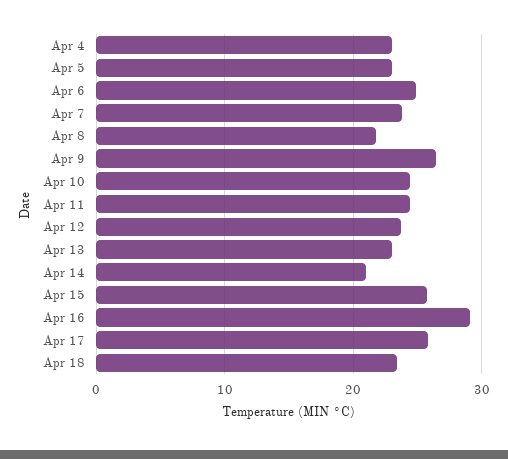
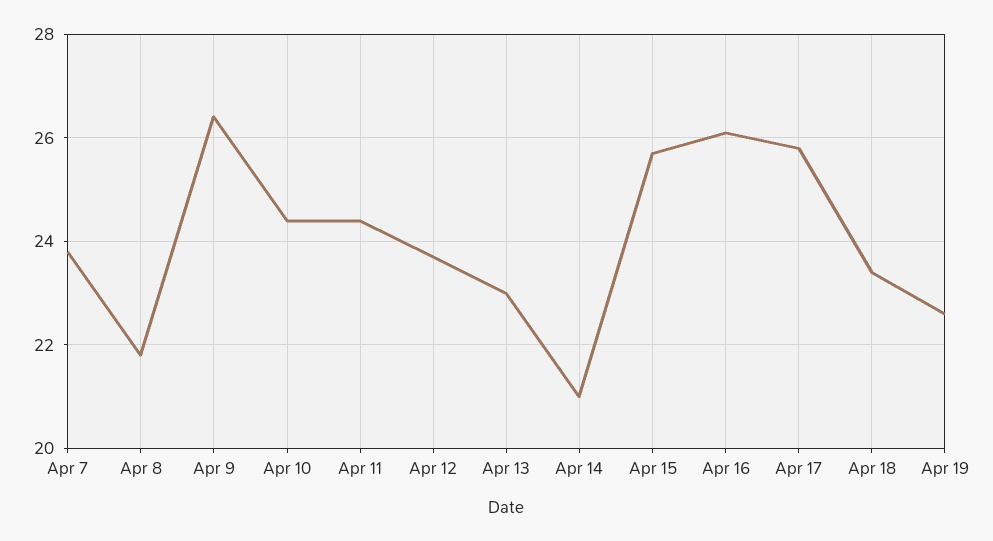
Apr 4: 23 -> none
Apr 5: 23 -> none
Apr 6: 25 -> none
Apr 16: 29 -> 26
Apr 19: none -> 22.5

